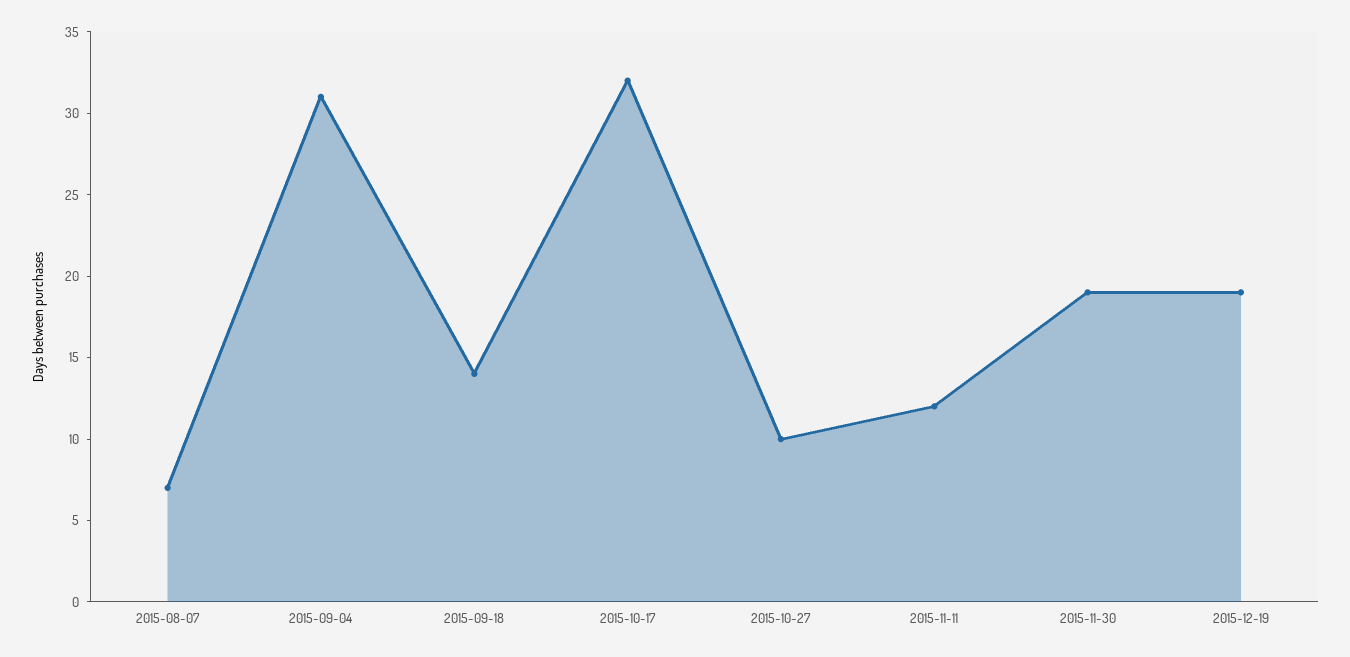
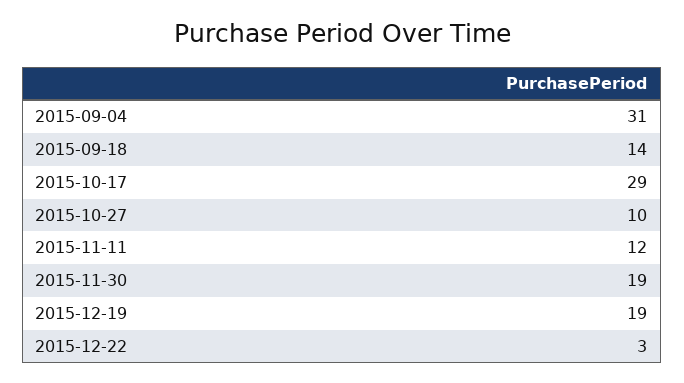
2015-08-07: 7 -> none
2015-10-17: 32 -> 29
2015-12-22: none -> 3

